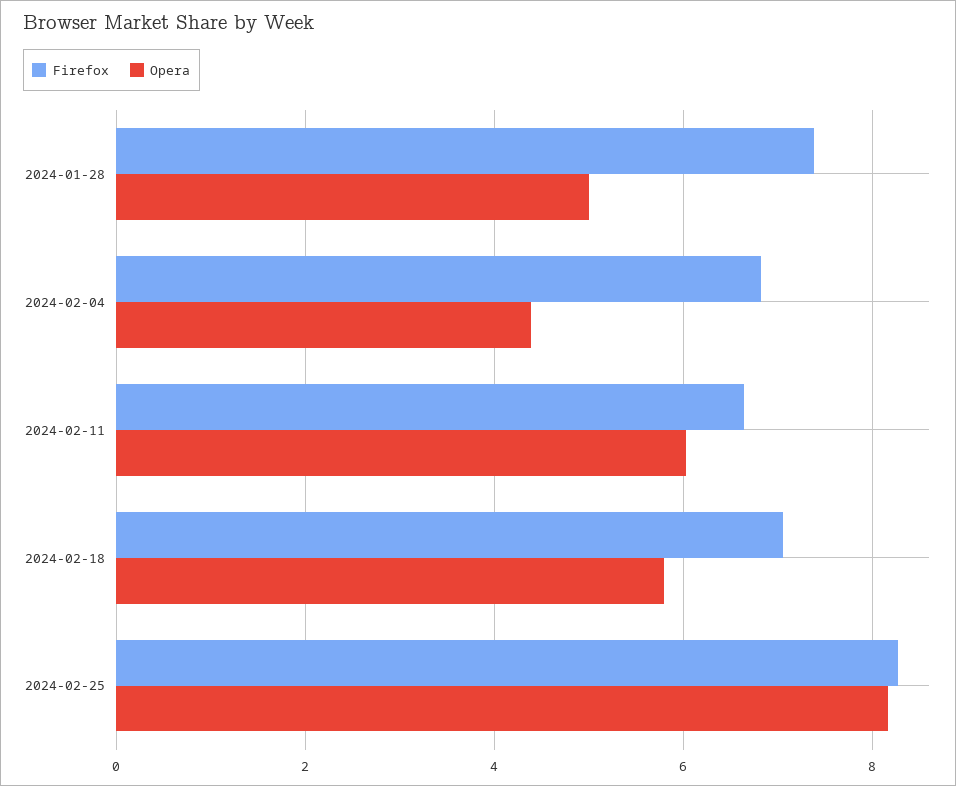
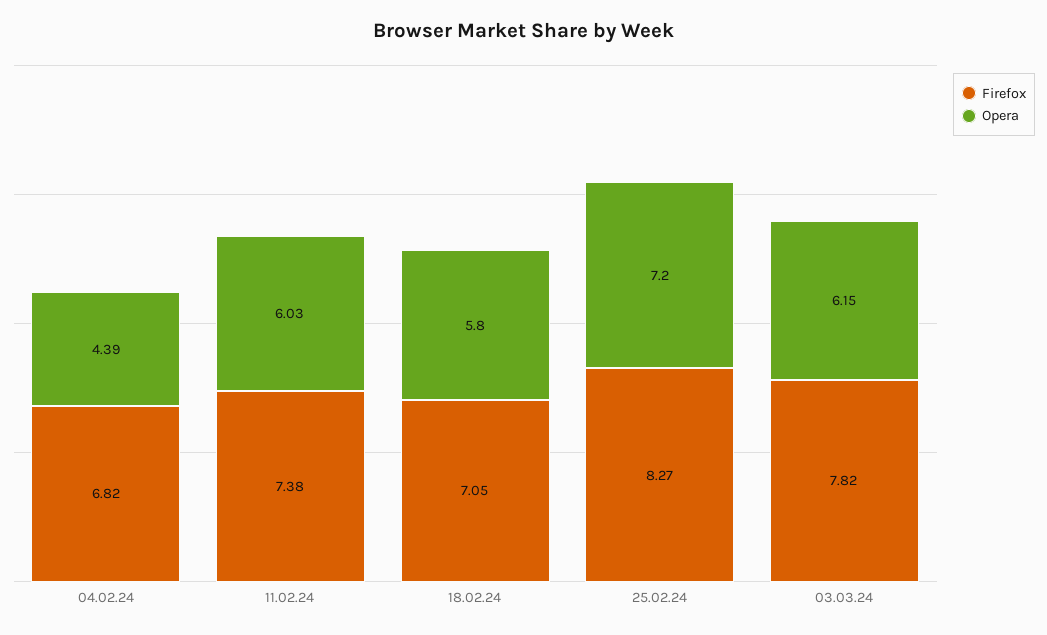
Firefox, 2024-01-28: 7.4 -> none
Opera, 2024-01-28: 5 -> none
Firefox, 2024-02-11: 6.6 -> 7.38
Opera, 2024-02-25: 8.2 -> 7.2
Firefox, 03.03.24: none -> 7.82
Opera, 03.03.24: none -> 6.15

